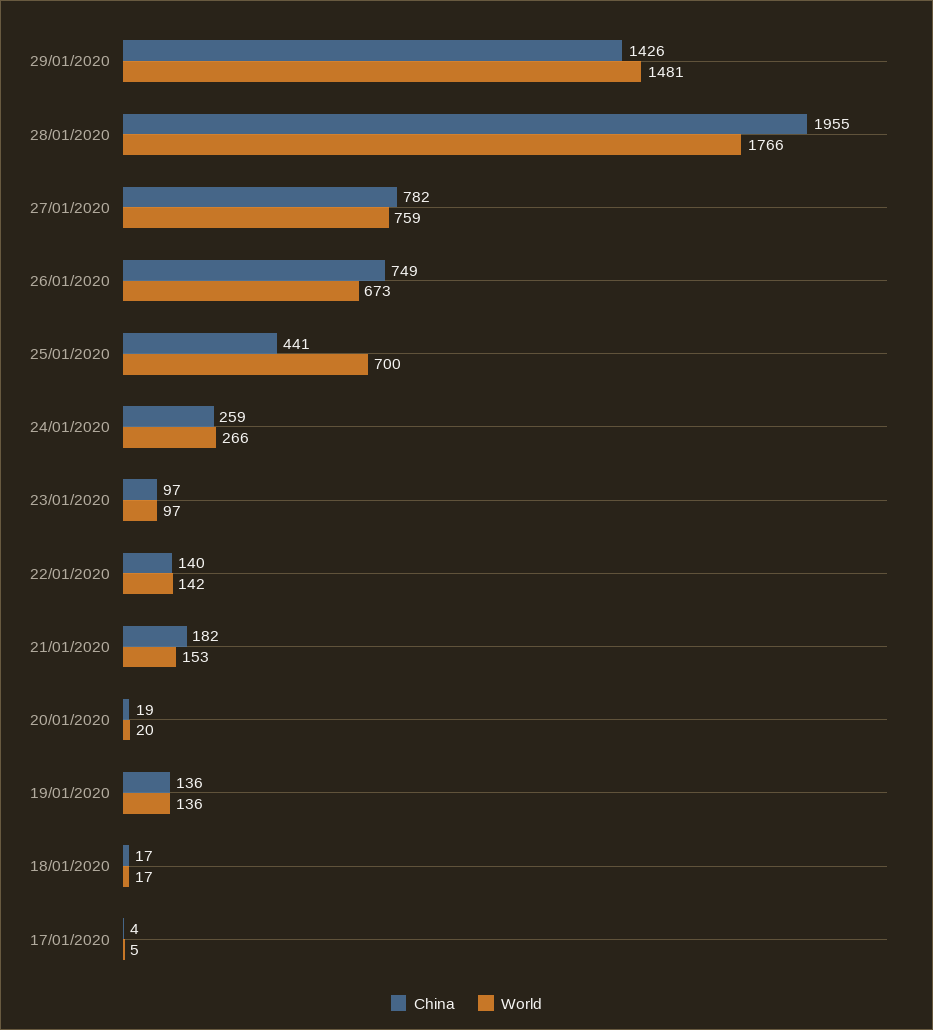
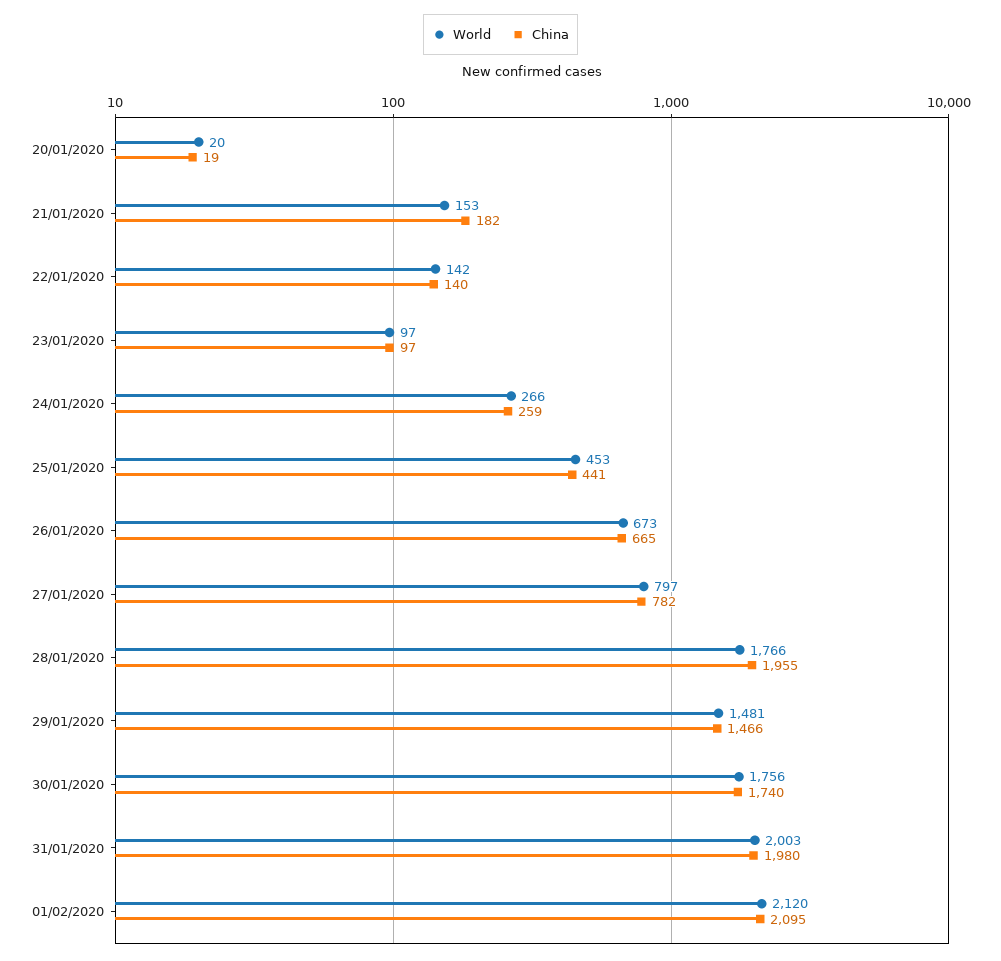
China, 29/01/2020: 1426 -> 1466
World, 27/01/2020: 759 -> 797
China, 26/01/2020: 749 -> 665
World, 25/01/2020: 700 -> 453
China, 19/01/2020: 136 -> none
World, 19/01/2020: 136 -> none
China, 18/01/2020: 17 -> none
World, 18/01/2020: 17 -> none
China, 17/01/2020: 4 -> none
World, 17/01/2020: 5 -> none
World, 30/01/2020: none -> 1756
China, 30/01/2020: none -> 1740
World, 31/01/2020: none -> 2003
China, 31/01/2020: none -> 1980
World, 01/02/2020: none -> 2120
China, 01/02/2020: none -> 2095

